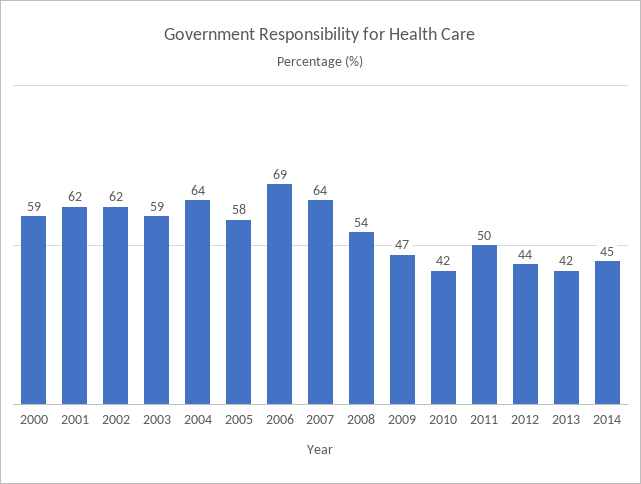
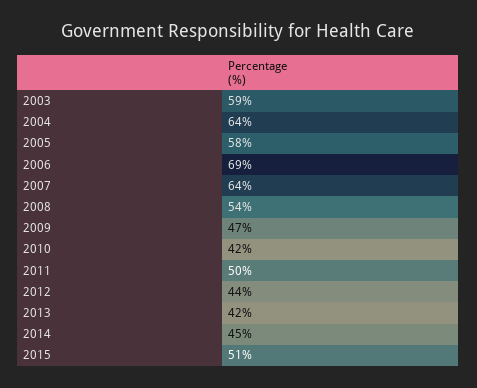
2000: 59 -> none
2001: 62 -> none
2002: 62 -> none
2015: none -> 51

